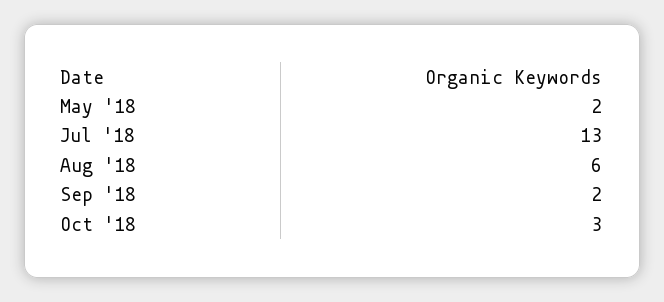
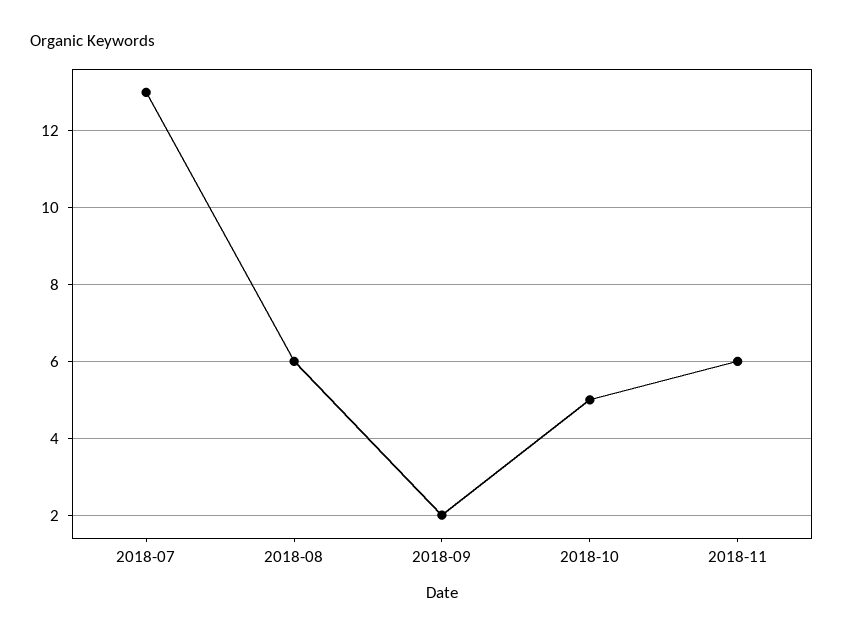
May '18: 2 -> none
Oct '18: 3 -> 5
2018-11: none -> 6

